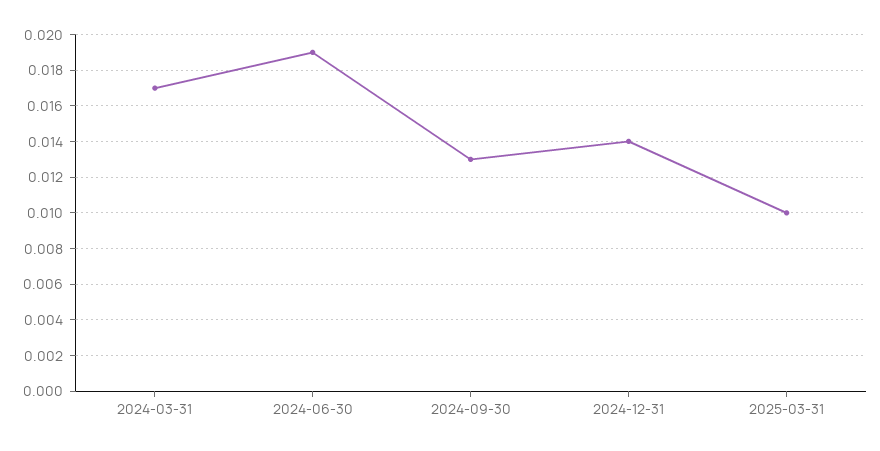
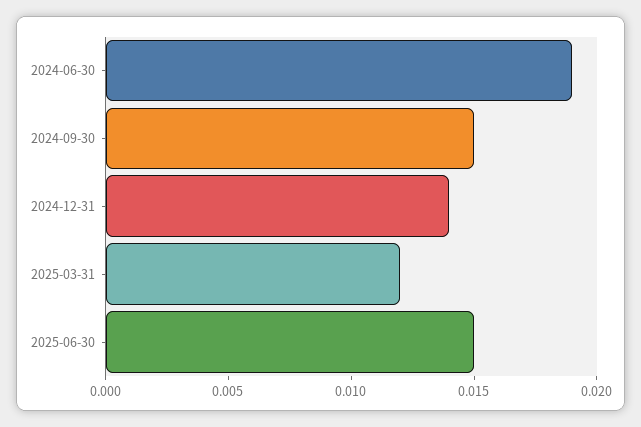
2024-03-31: 0.017 -> none
2024-09-30: 0.013 -> 0.015
2025-03-31: 0.01 -> 0.012
2025-06-30: none -> 0.015

